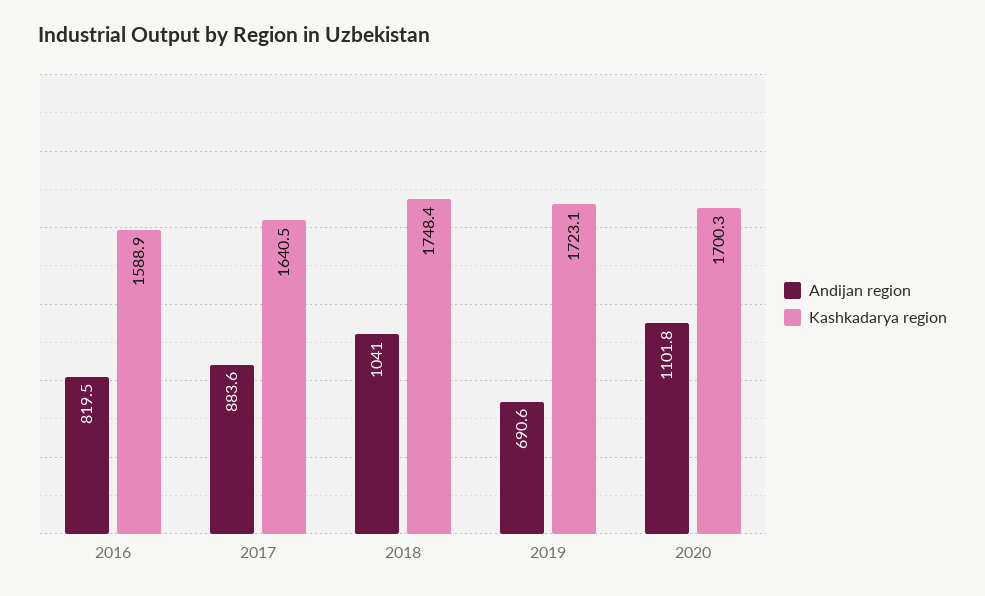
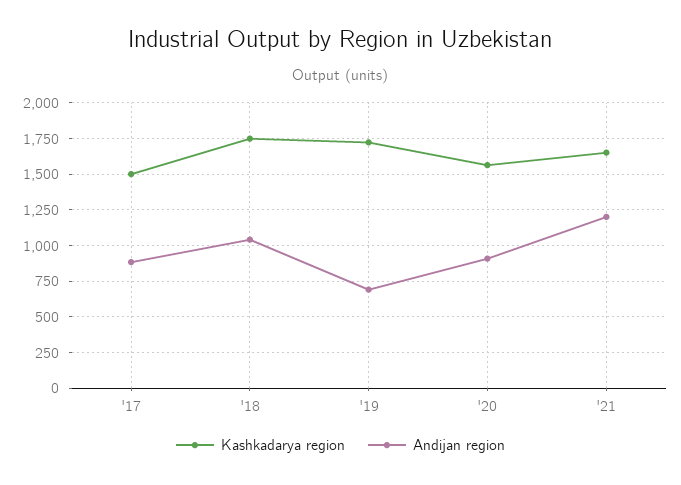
Andijan region, 2016: 819.5 -> none
Kashkadarya region, 2016: 1588.9 -> none
Kashkadarya region, 2017: 1640.5 -> 1500
Andijan region, 2020: 1101.8 -> 900
Kashkadarya region, 2020: 1700.3 -> 1550
Kashkadarya region, '21: none -> 1650
Andijan region, '21: none -> 1200

